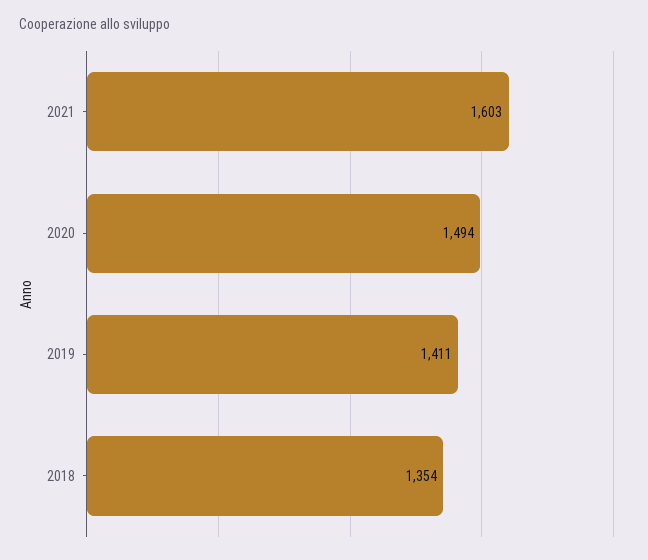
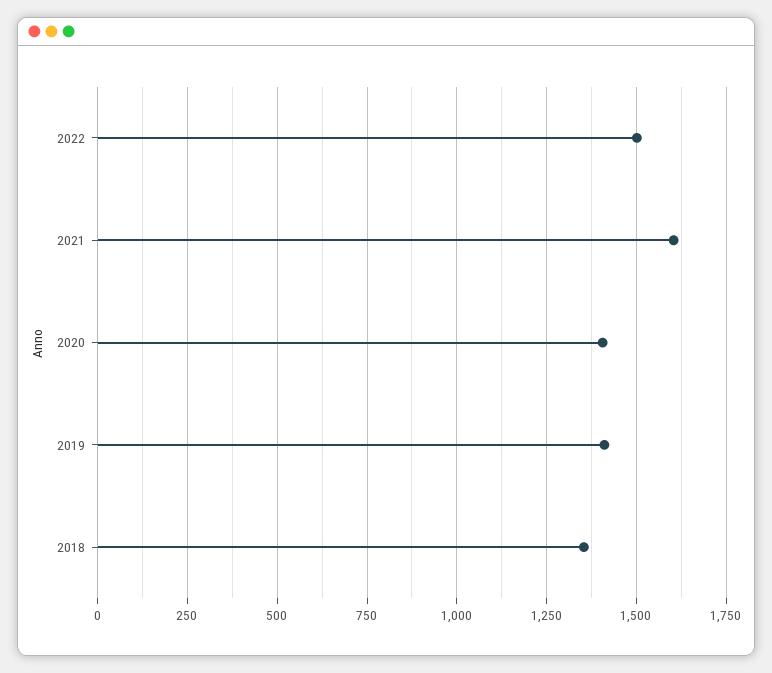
2020: 1494 -> 1400
2022: none -> 1500

